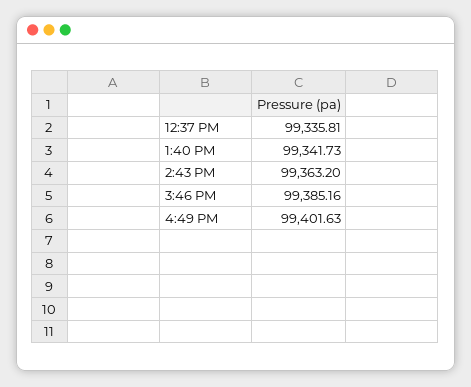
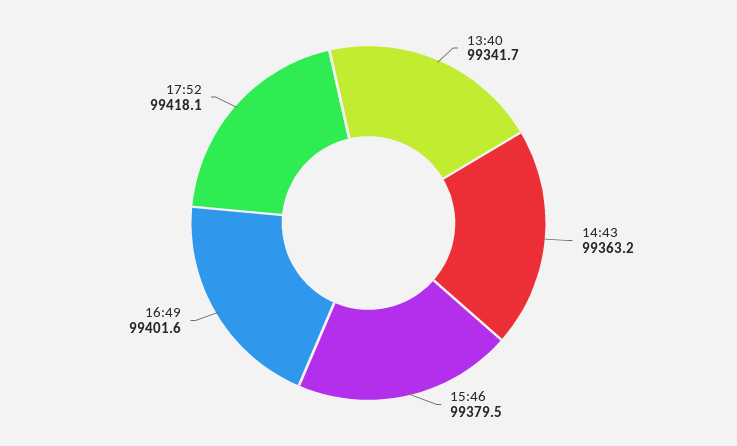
12:37 PM: 99335.81 -> none
3:46 PM: 99385.16 -> 99379.5
17:52: none -> 99418.1

